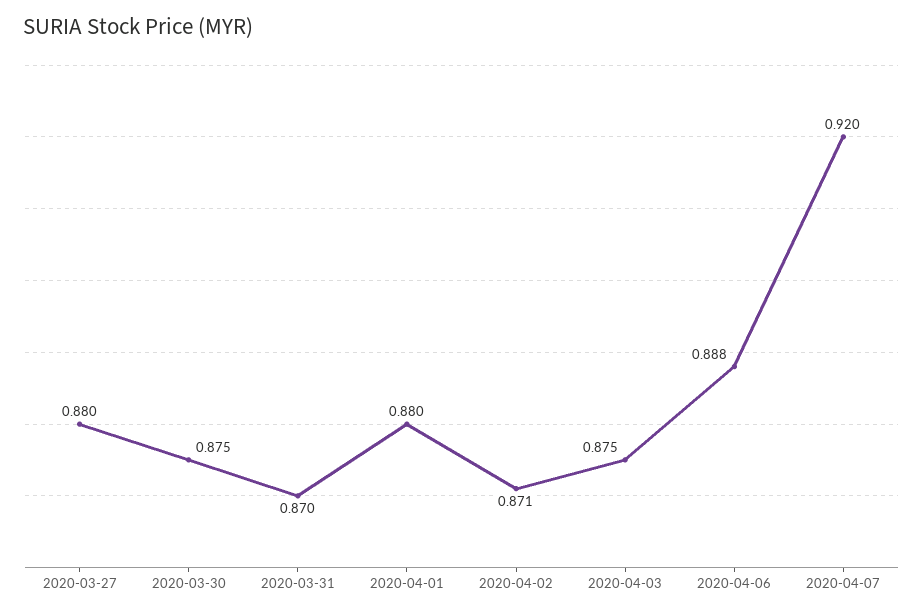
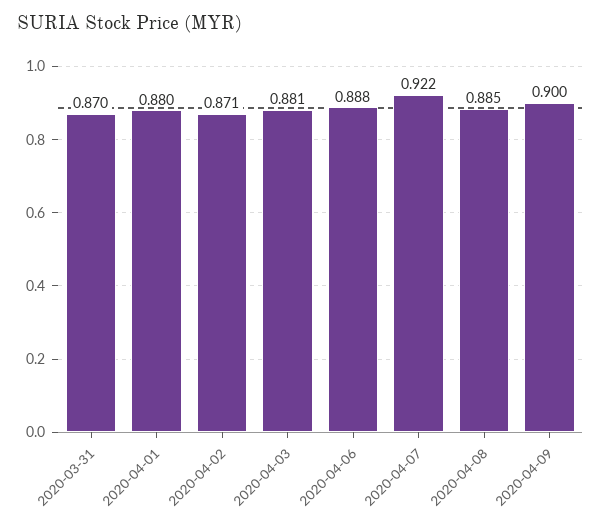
2020-03-27: 0.88 -> none
2020-03-30: 0.875 -> none
2020-04-03: 0.875 -> 0.881
2020-04-07: 0.92 -> 0.922
2020-04-08: none -> 0.885
2020-04-09: none -> 0.9

